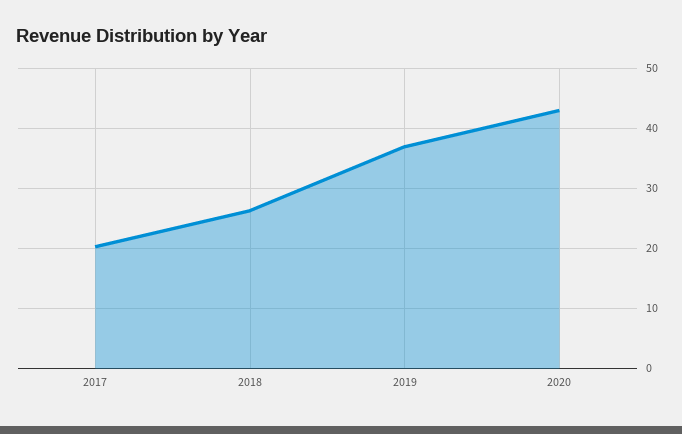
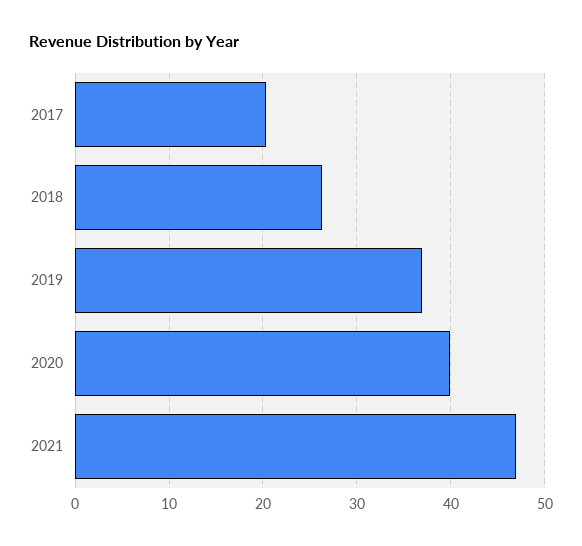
2020: 43 -> 40
2021: none -> 47

